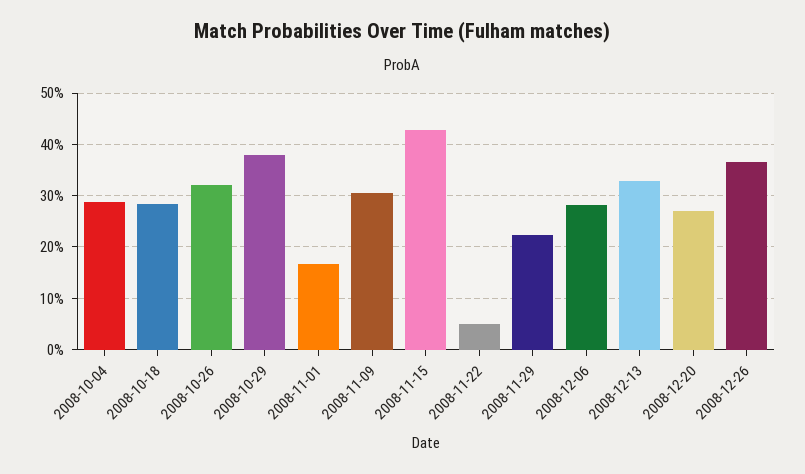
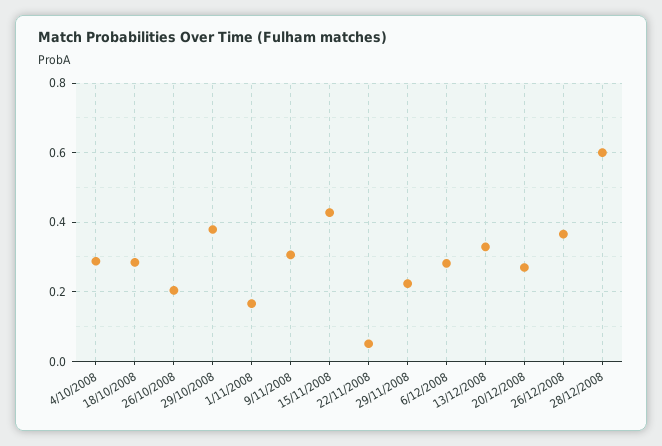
2008-10-26: 0.32 -> 0.2
28/12/2008: none -> 0.6

